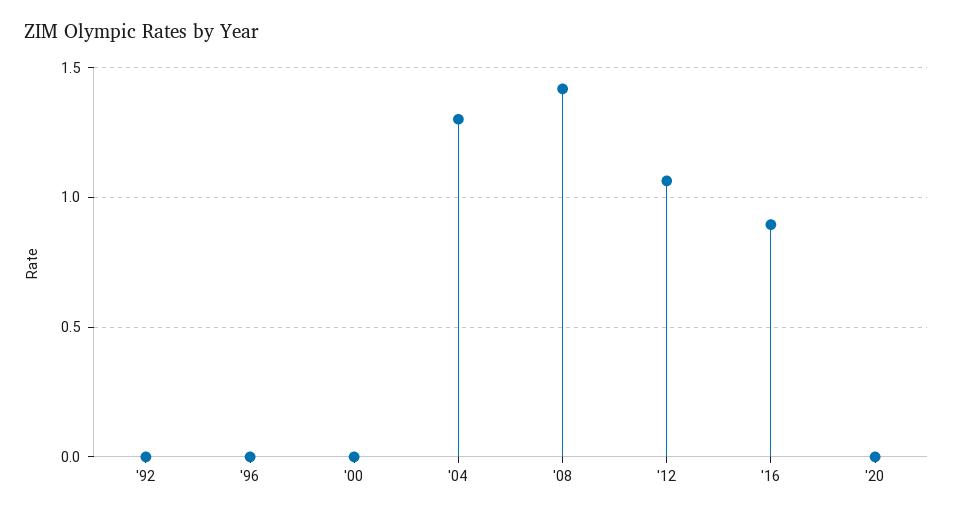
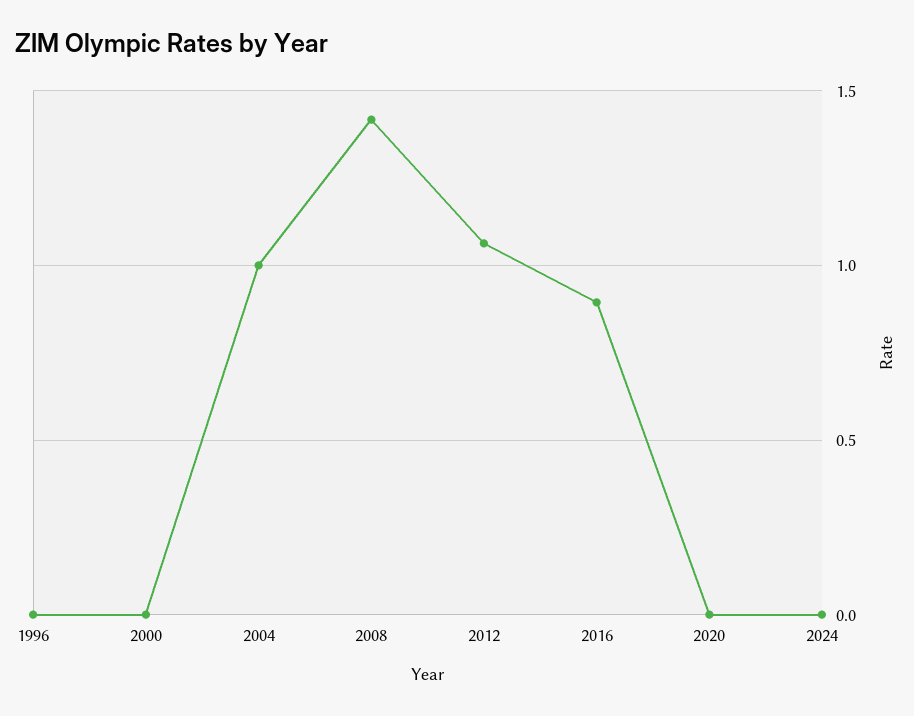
'92: 0 -> none
'04: 1.3 -> 1
2024: none -> 0

